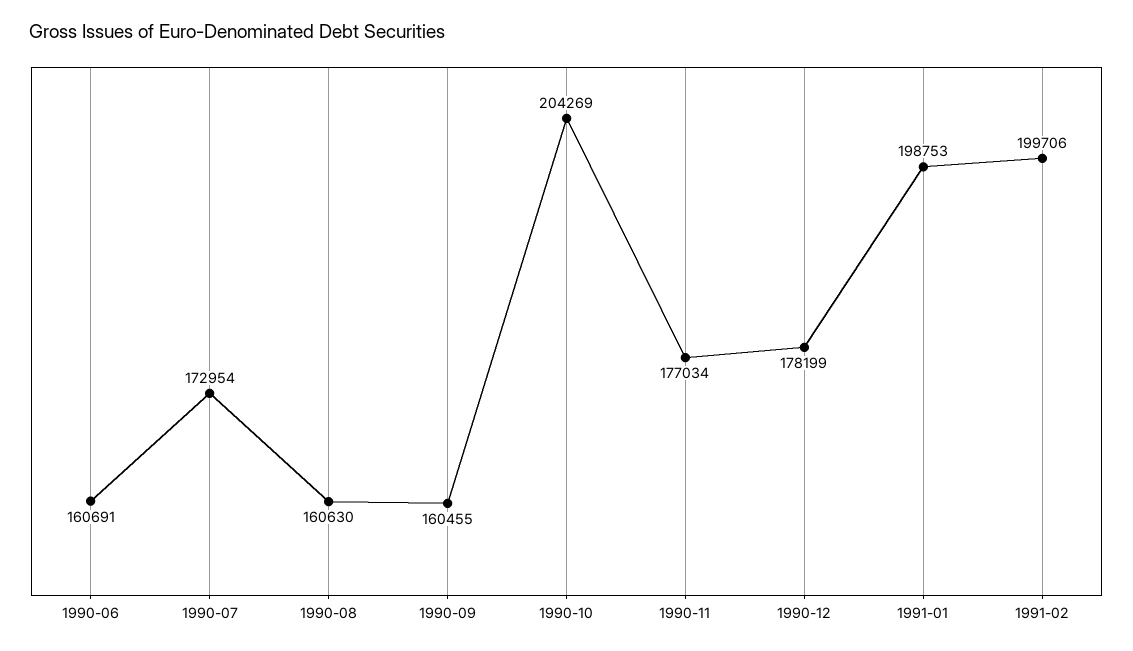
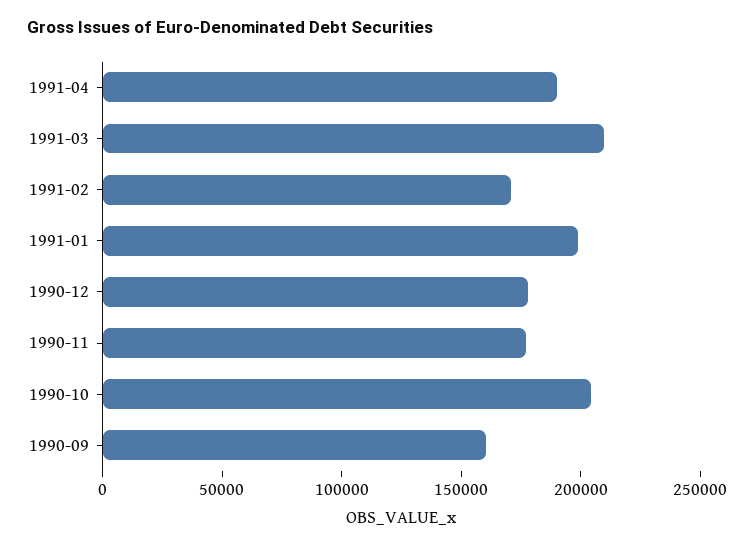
1990-06: 160691 -> none
1990-07: 172954 -> none
1990-08: 160630 -> none
1991-02: 199706 -> 170000
1991-04: none -> 190000
1991-03: none -> 210000

